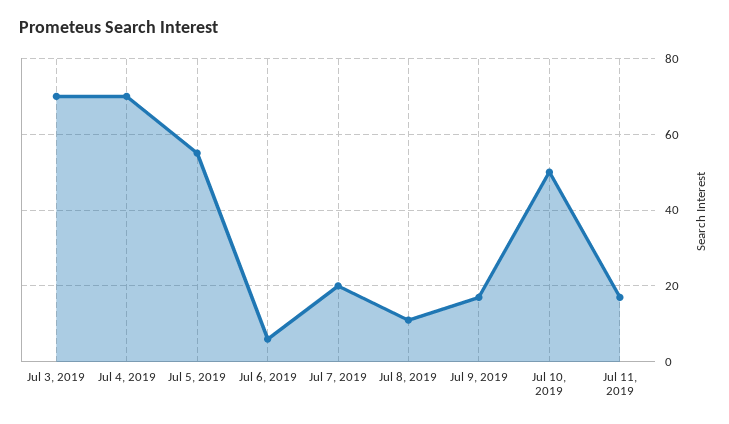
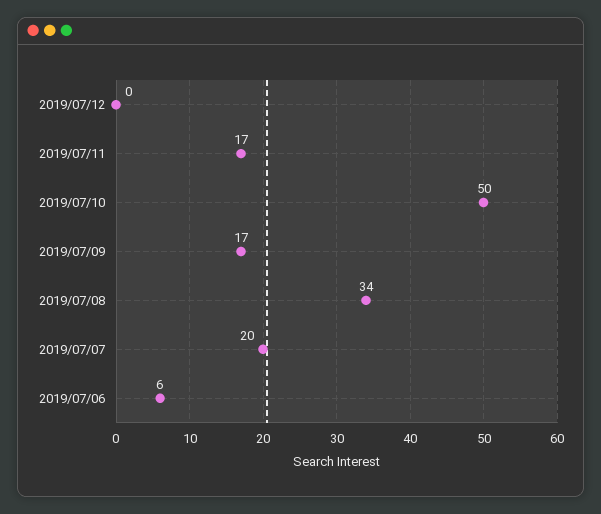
Jul 3, 2019: 70 -> none
Jul 4, 2019: 70 -> none
Jul 5, 2019: 55 -> none
Jul 8, 2019: 10 -> 34
2019/07/12: none -> 0

